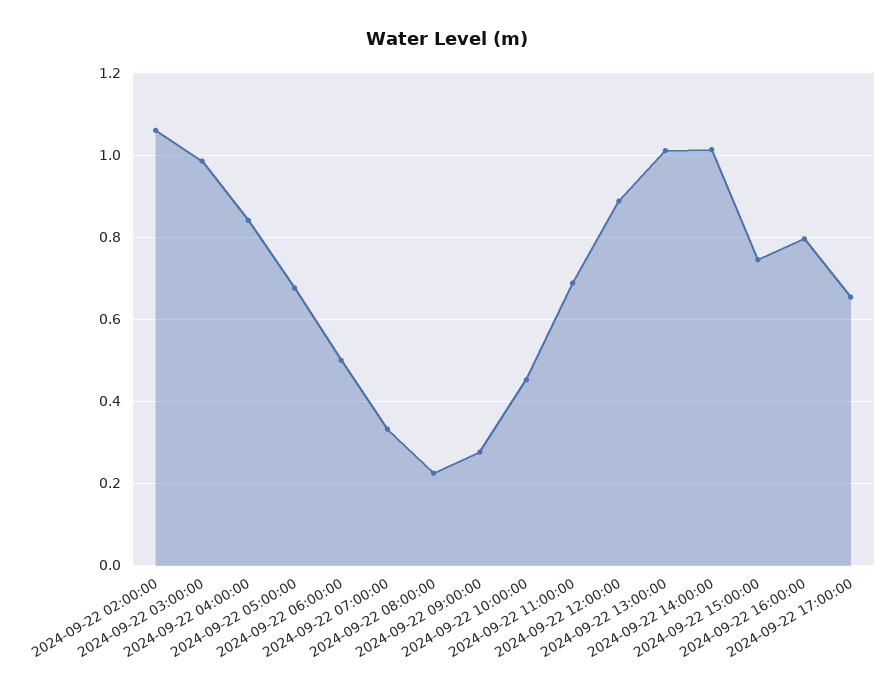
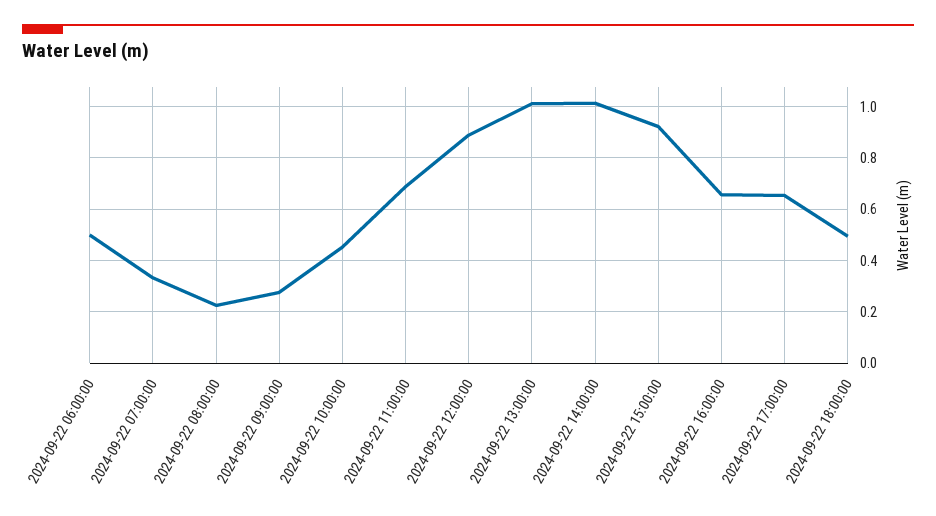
2024-09-22 02:00:00: 1.06 -> none
2024-09-22 03:00:00: 0.98 -> none
2024-09-22 04:00:00: 0.84 -> none
2024-09-22 05:00:00: 0.68 -> none
2024-09-22 15:00:00: 0.74 -> 0.925
2024-09-22 16:00:00: 0.8 -> 0.65
2024-09-22 18:00:00: none -> 0.5

